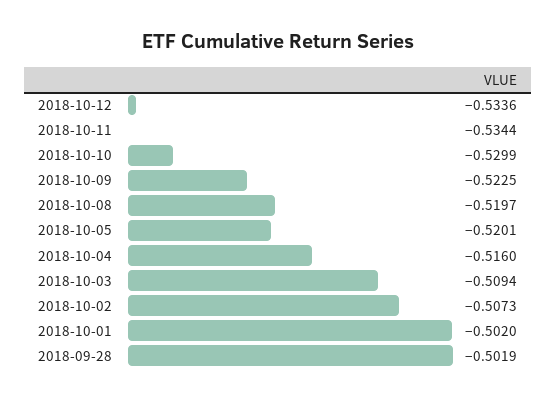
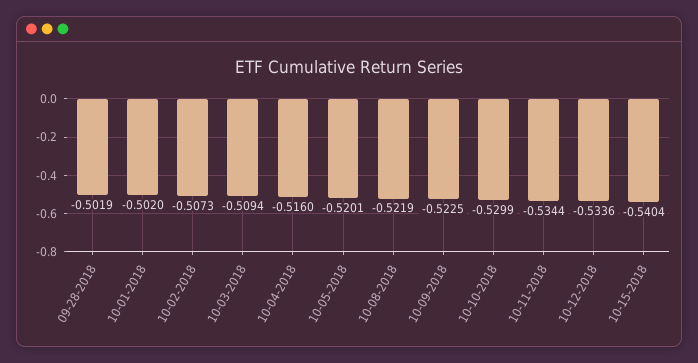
2018-10-08: -0.5197 -> -0.5219
10-15-2018: none -> -0.5404

